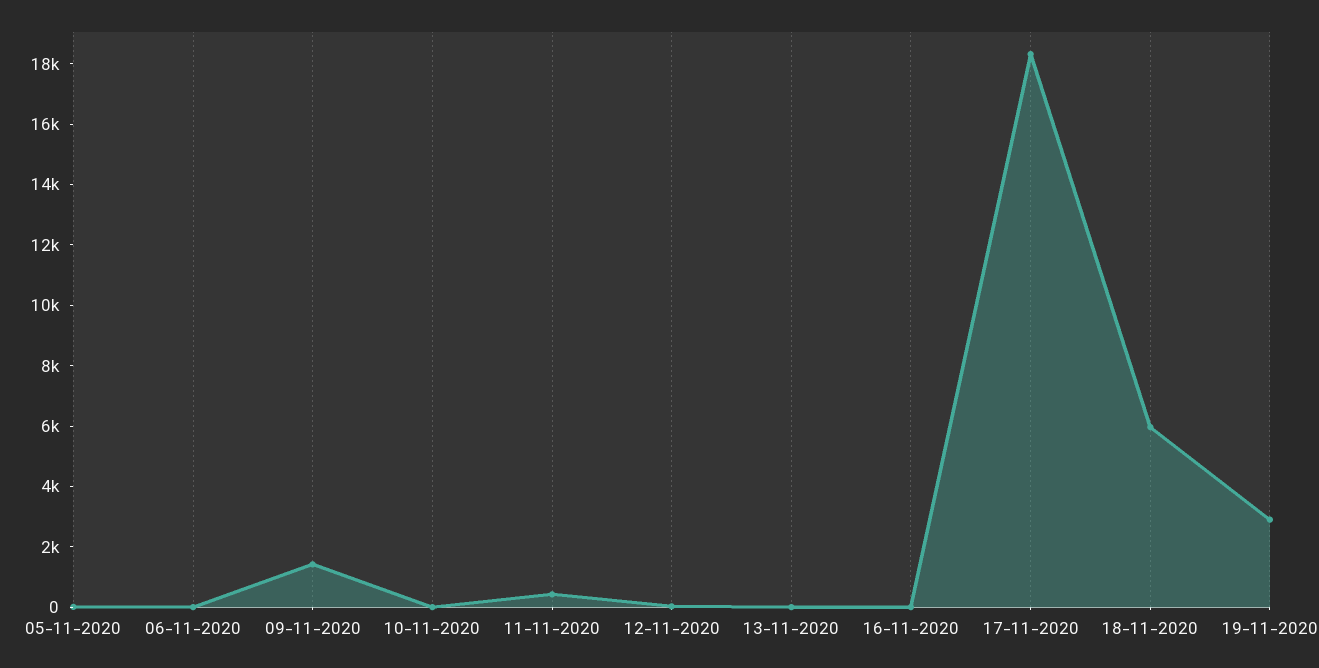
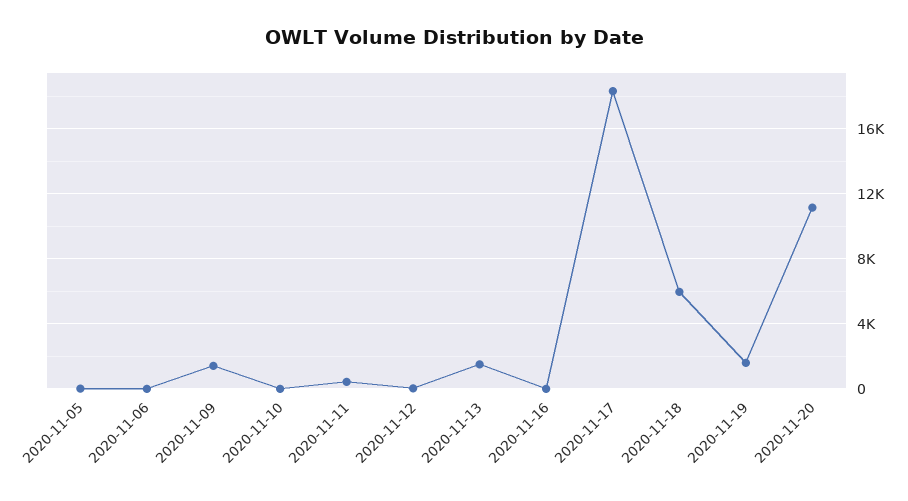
13-11-2020: 0 -> 1500
19-11-2020: 3000 -> 1500
2020-11-20: none -> 11000

